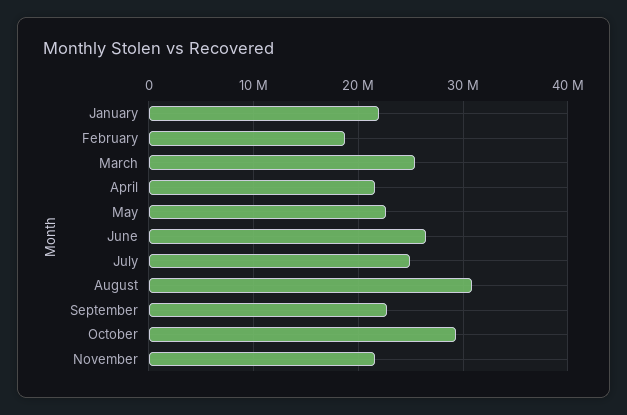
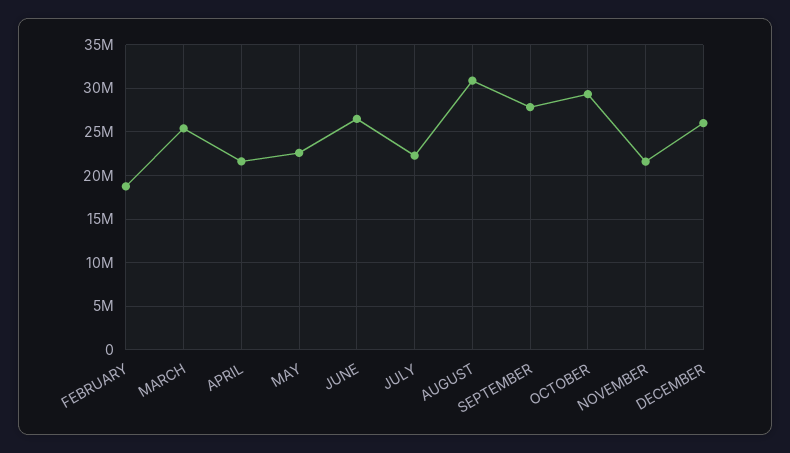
January: 22000000 -> none
July: 25000000 -> 22000000
September: 23000000 -> 28000000
DECEMBER: none -> 26000000

